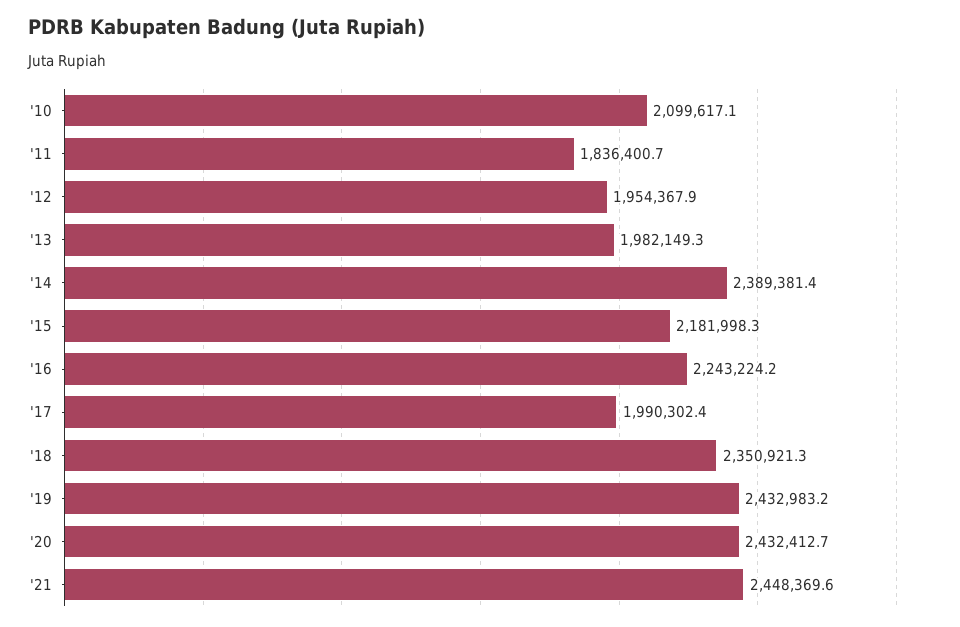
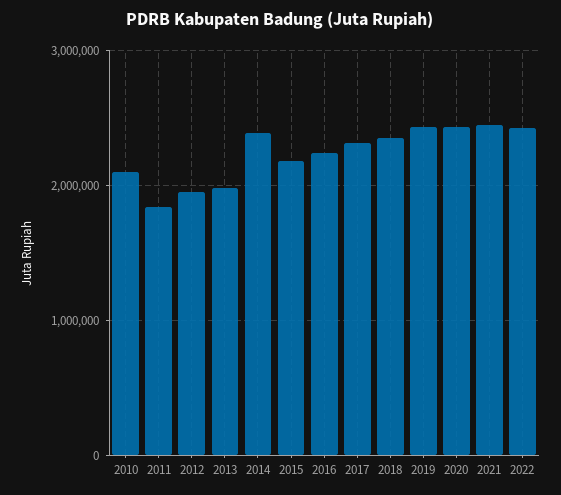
'17: 1990302.4 -> 2300000
2022: none -> 2400000

